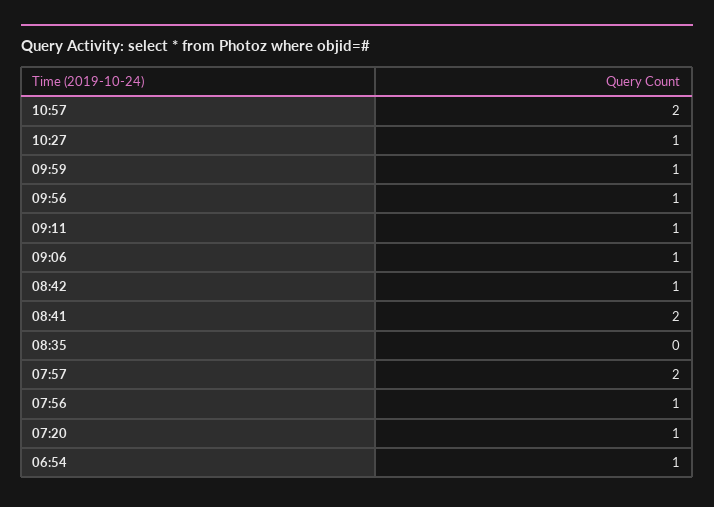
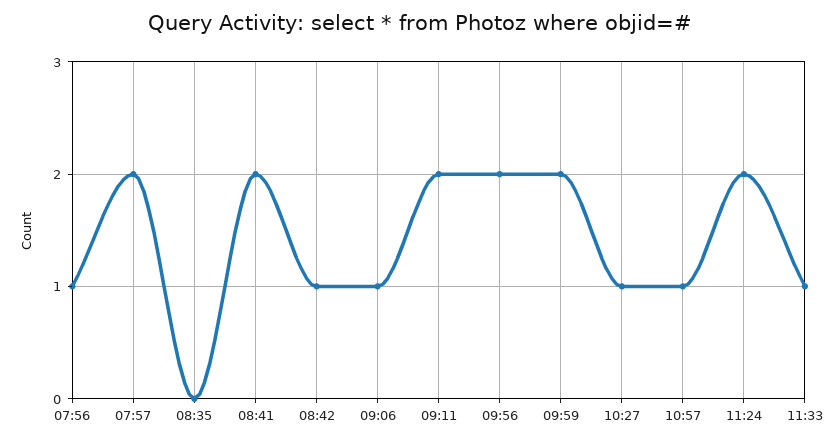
10:57: 2 -> 1
09:59: 1 -> 2
09:56: 1 -> 2
09:11: 1 -> 2
07:20: 1 -> none
06:54: 1 -> none
11:24: none -> 2
11:33: none -> 1

